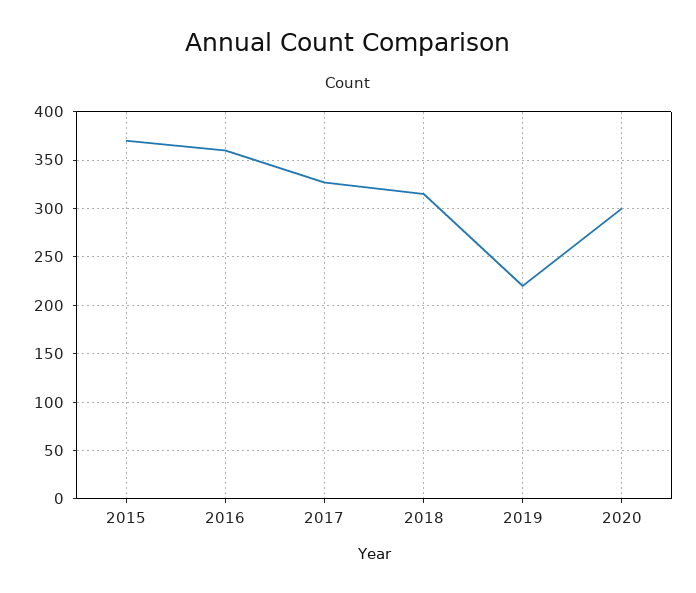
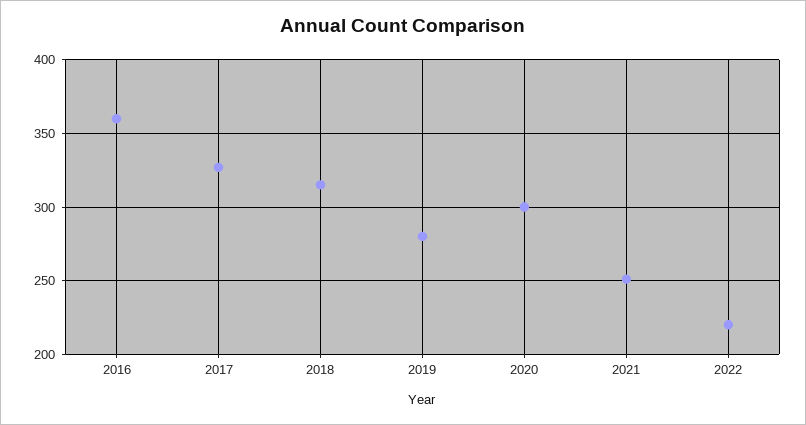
2015: 370 -> none
2019: 220 -> 280
2021: none -> 250
2022: none -> 220

